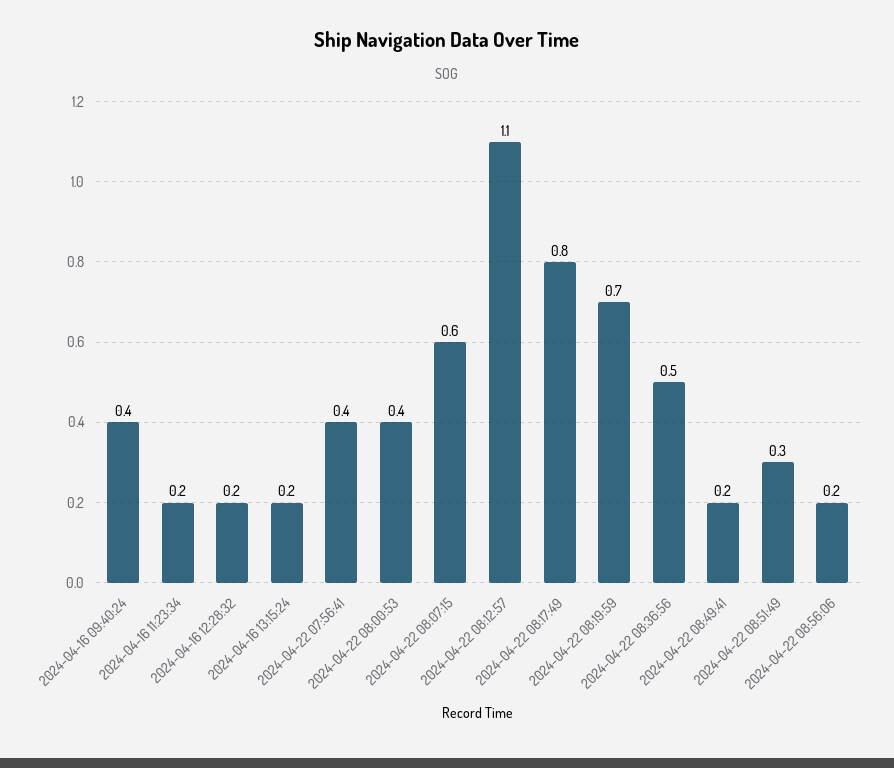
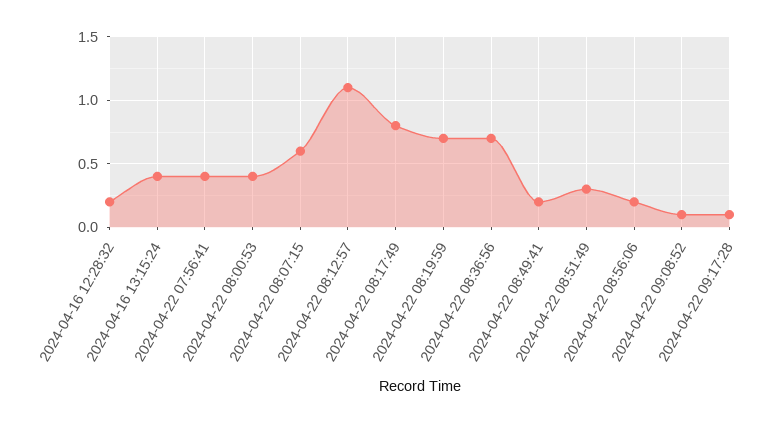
2024-04-16 09:40:24: 0.4 -> none
2024-04-16 11:23:34: 0.2 -> none
2024-04-16 13:15:24: 0.2 -> 0.4
2024-04-22 08:36:56: 0.5 -> 0.7
2024-04-22 09:08:52: none -> 0.1
2024-04-22 09:17:28: none -> 0.1

